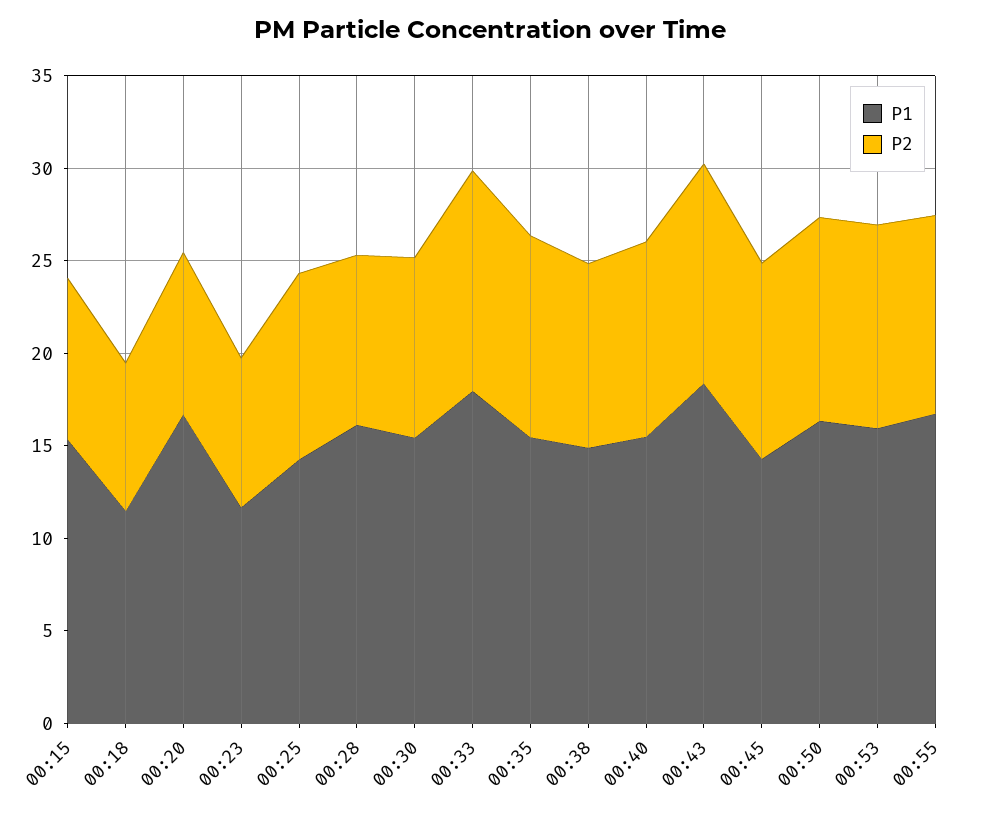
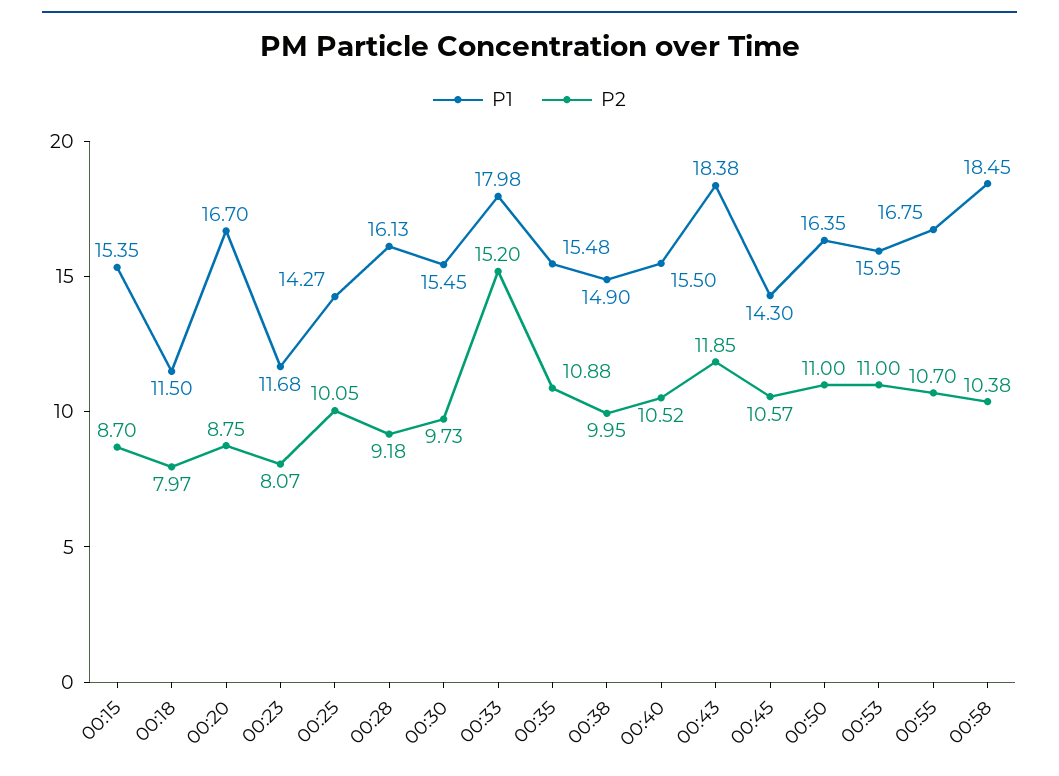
P2, 00:33: 12 -> 15.2
P1, 00:58: none -> 18.45
P2, 00:58: none -> 10.38

